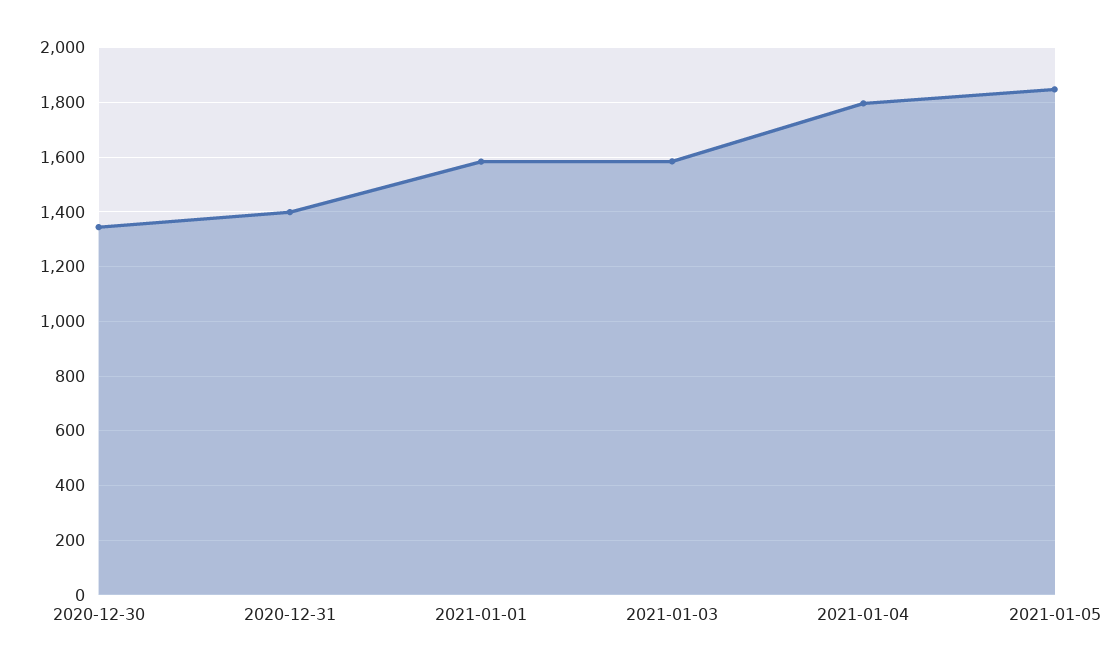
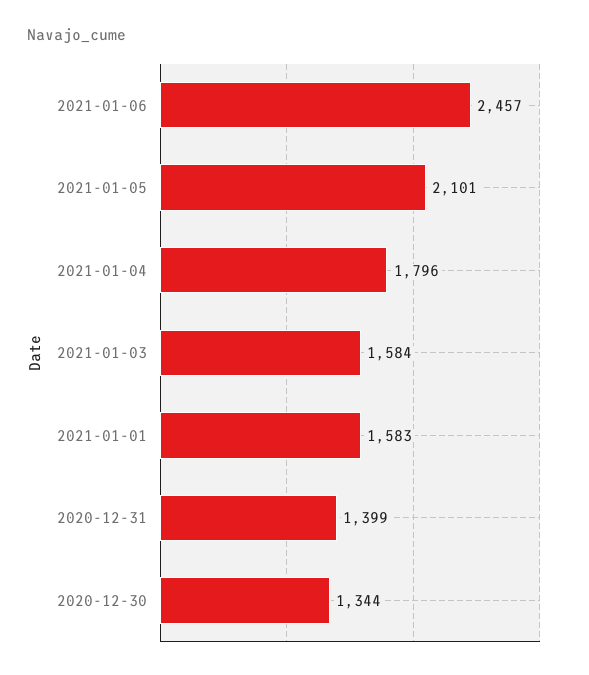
2021-01-05: 1850 -> 2101
2021-01-06: none -> 2457

